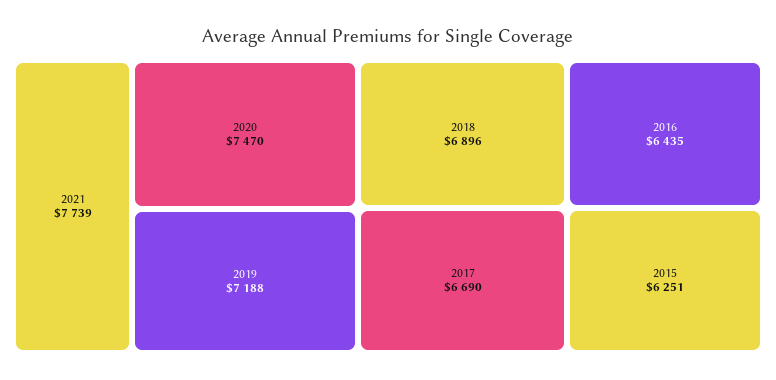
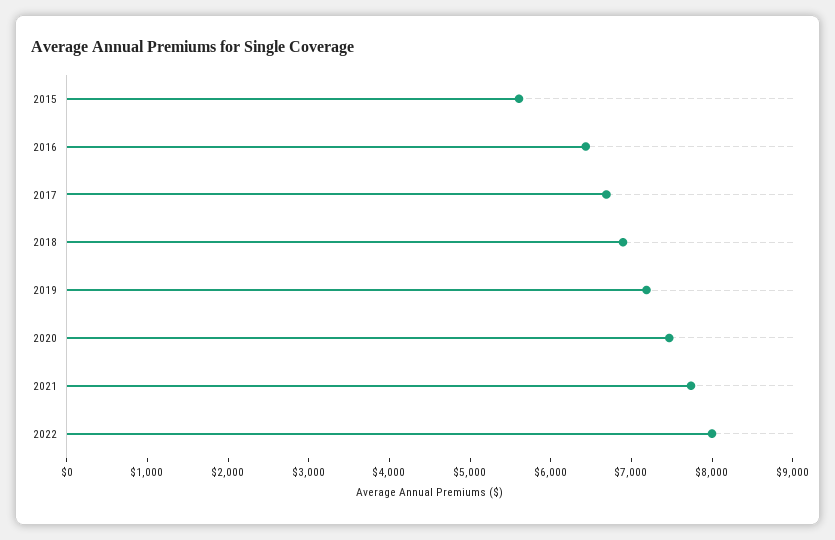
2015: 6251 -> 5600
2022: none -> 8000

